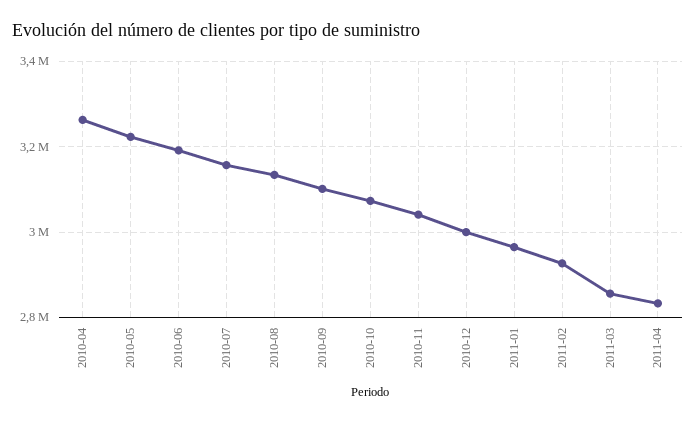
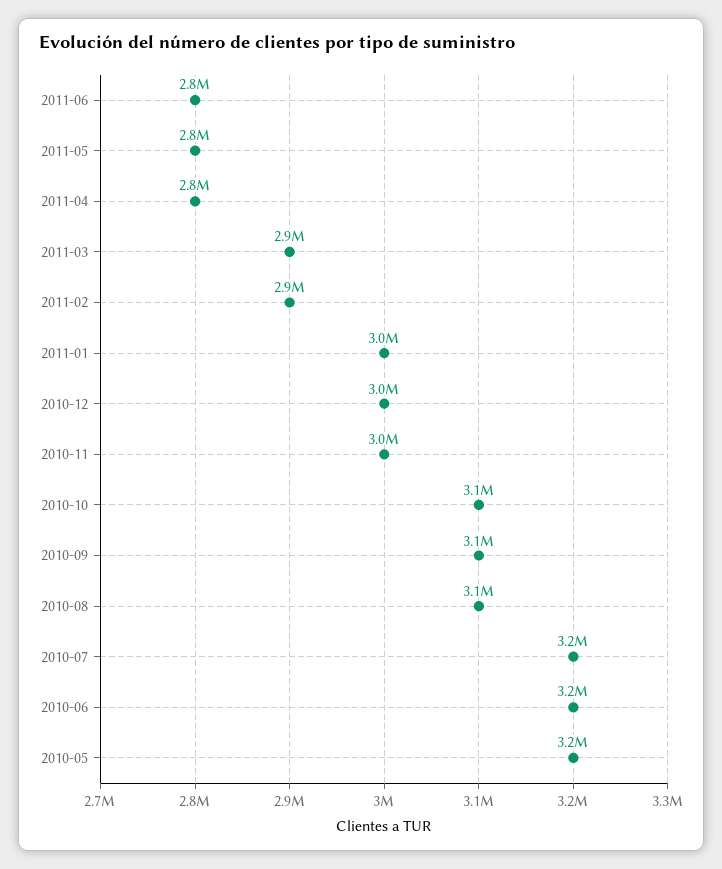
2010-04: 3260000 -> none
2011-06: none -> 2800000
2011-05: none -> 2800000

